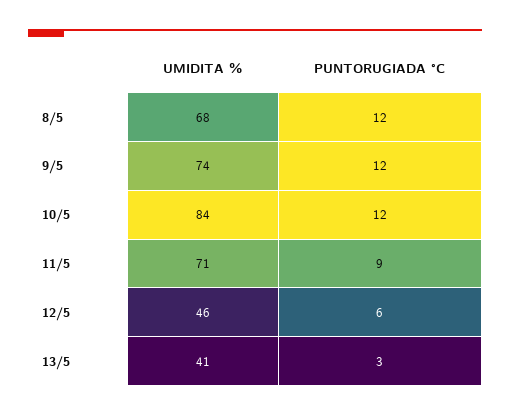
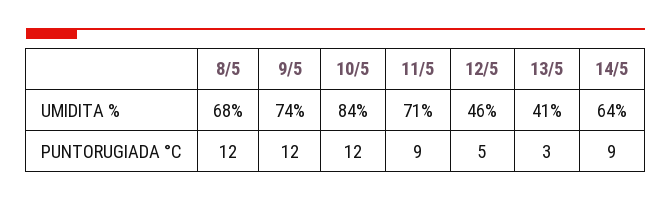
PUNTORUGIADA °C, 12/5: 6 -> 5
UMIDITA %, 14/5: none -> 64
PUNTORUGIADA °C, 14/5: none -> 9

